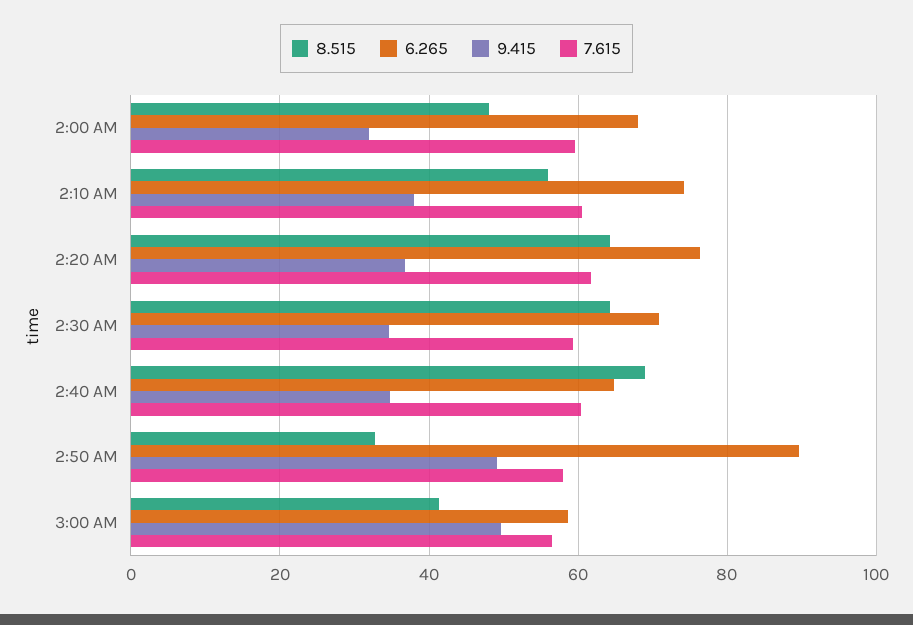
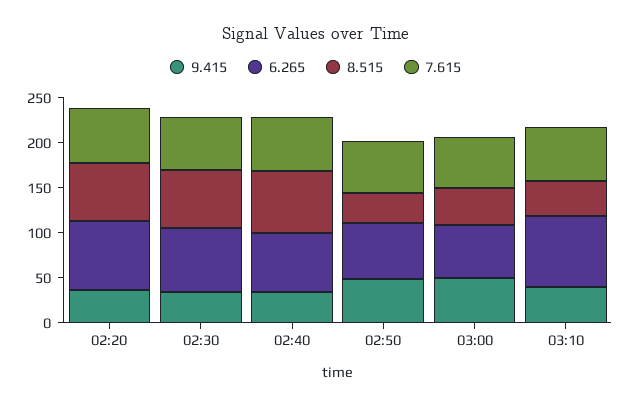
8.515, 2:00 AM: 48 -> none
6.265, 2:00 AM: 68 -> none
9.415, 2:00 AM: 32 -> none
7.615, 2:00 AM: 60 -> none
8.515, 2:10 AM: 56 -> none
6.265, 2:10 AM: 74 -> none
9.415, 2:10 AM: 38 -> none
7.615, 2:10 AM: 60 -> none
6.265, 2:50 AM: 90 -> 60
9.415, 03:10: none -> 40
6.265, 03:10: none -> 80
8.515, 03:10: none -> 40
7.615, 03:10: none -> 60

